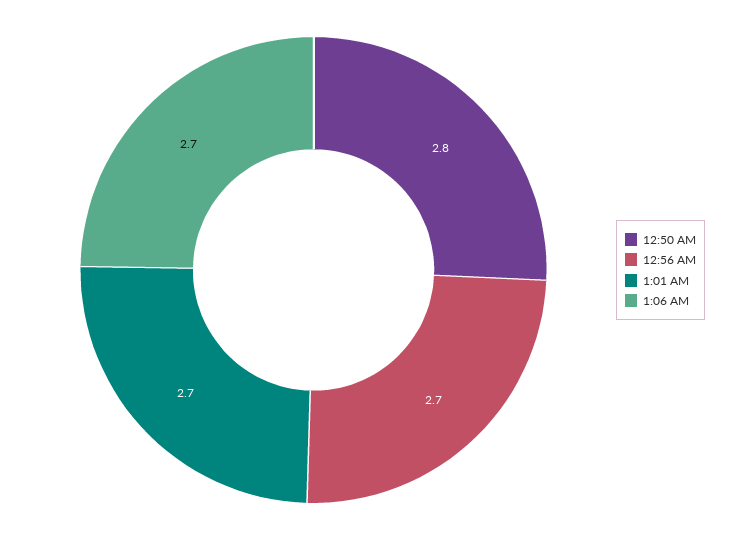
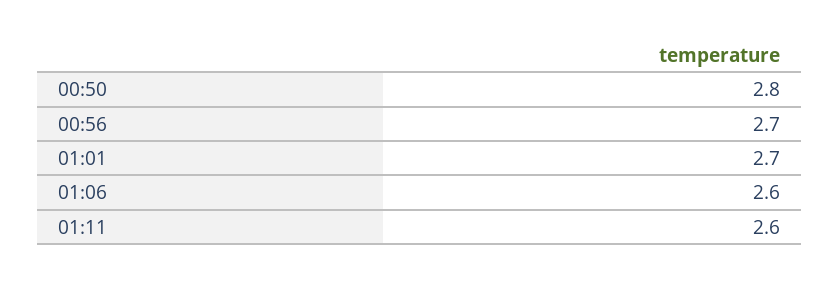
1:06 AM: 2.7 -> 2.6
01:11: none -> 2.6

